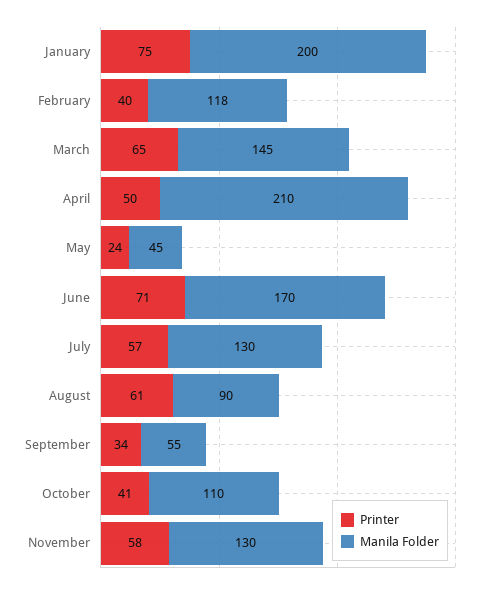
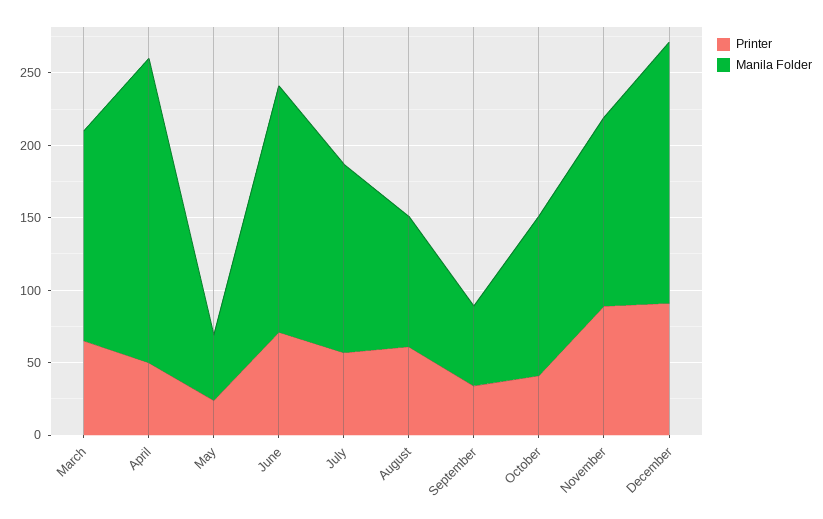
Printer, January: 75 -> none
Manila Folder, January: 200 -> none
Printer, February: 40 -> none
Manila Folder, February: 118 -> none
Printer, November: 58 -> 90
Printer, December: none -> 90
Manila Folder, December: none -> 180

